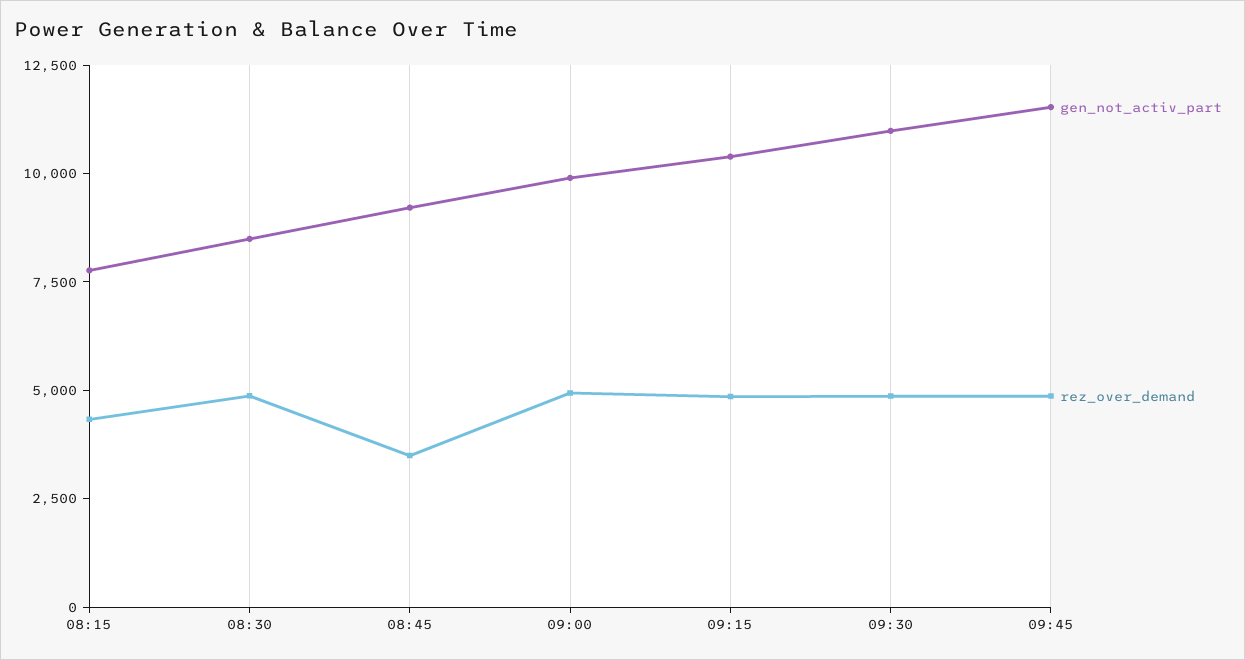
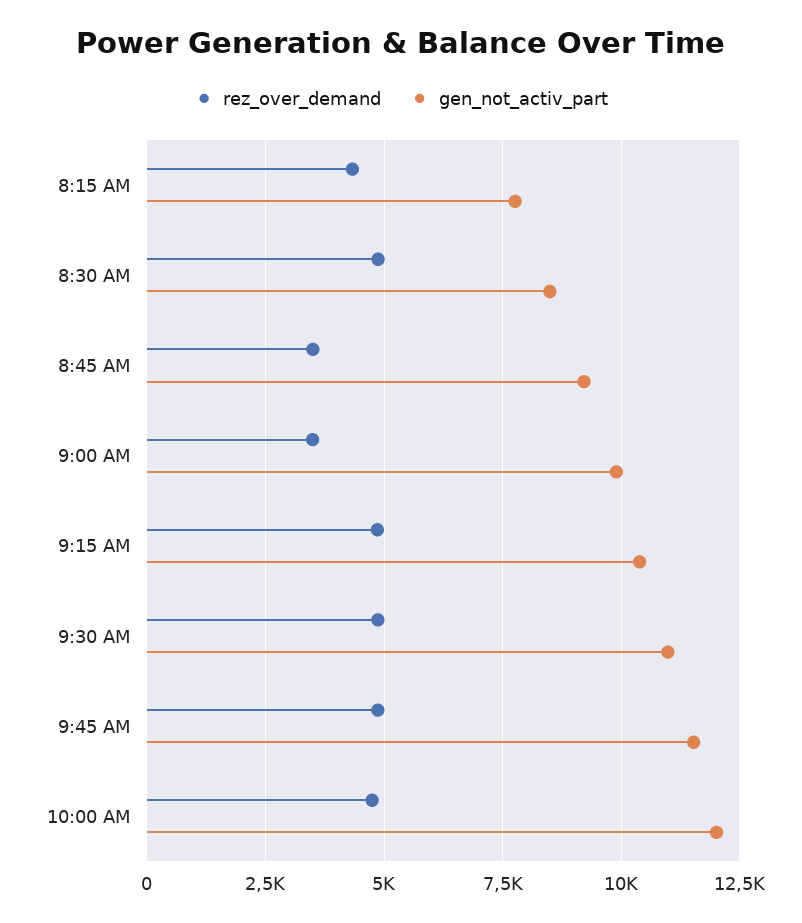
rez_over_demand, 09:00: 5000 -> 3500
rez_over_demand, 10:00 AM: none -> 4750
gen_not_activ_part, 10:00 AM: none -> 12000

